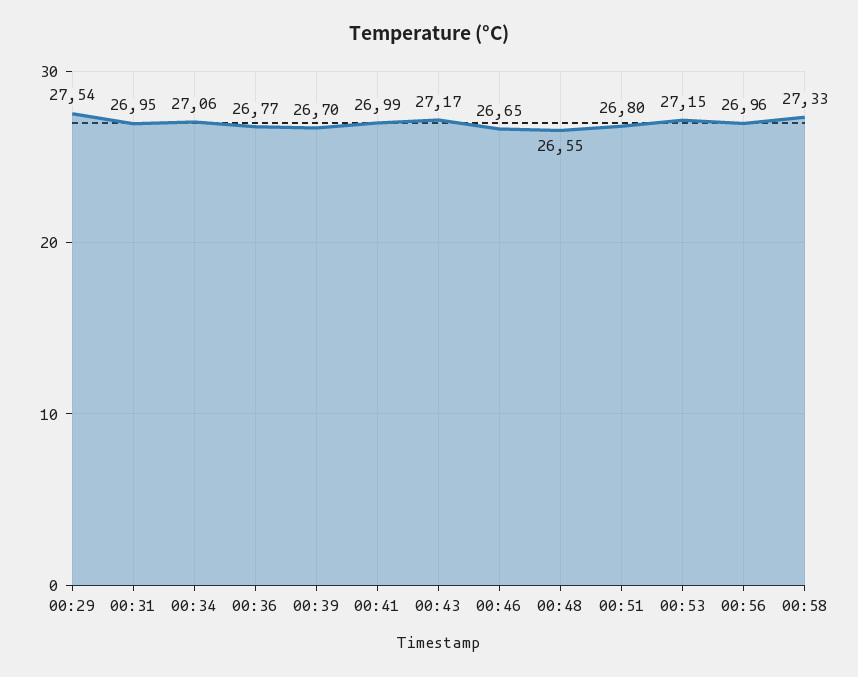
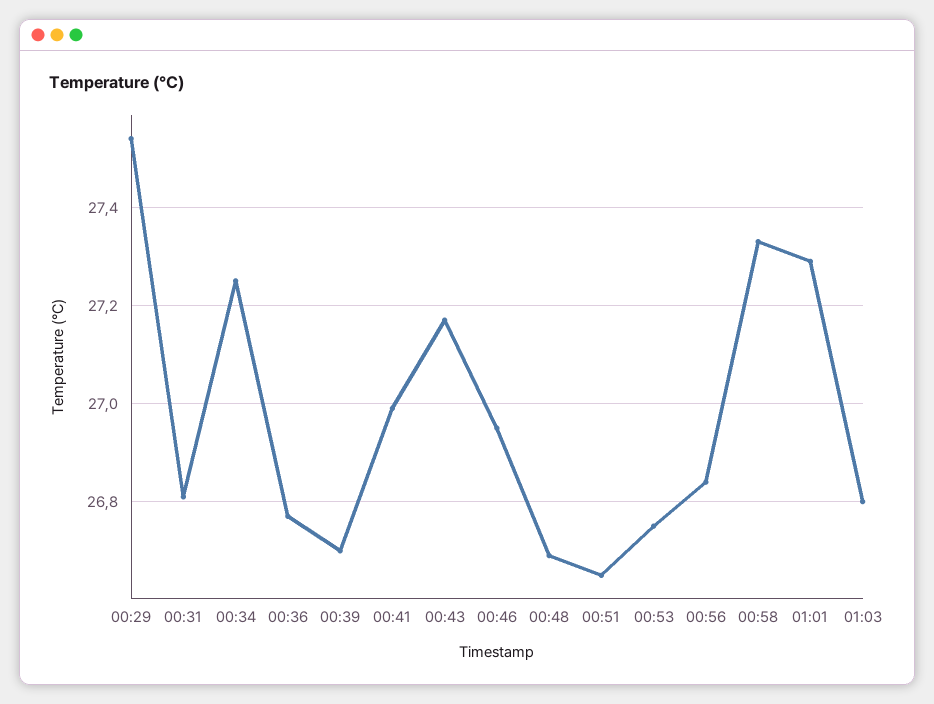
00:31: 26.95 -> 26.8
00:34: 27.06 -> 27.25
00:46: 26.65 -> 26.95
00:48: 26.55 -> 26.7
00:51: 26.8 -> 26.65
00:53: 27.15 -> 26.75
00:56: 26.96 -> 26.85
01:01: none -> 27.3
01:03: none -> 26.8

